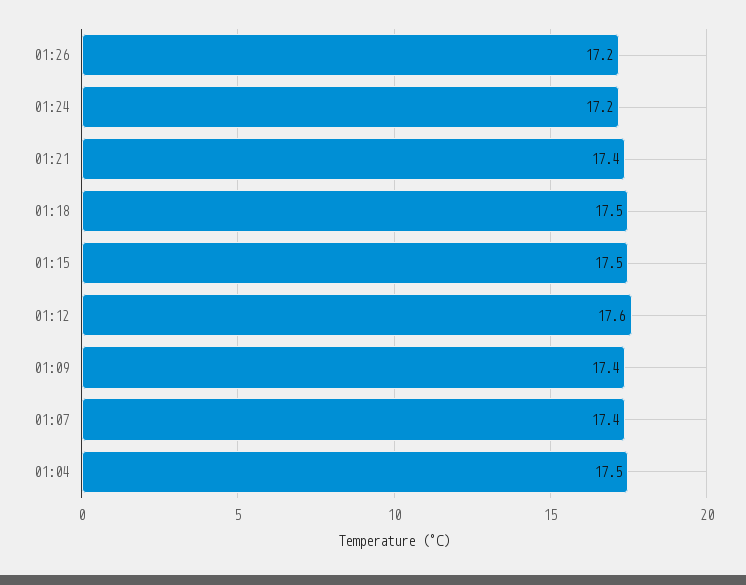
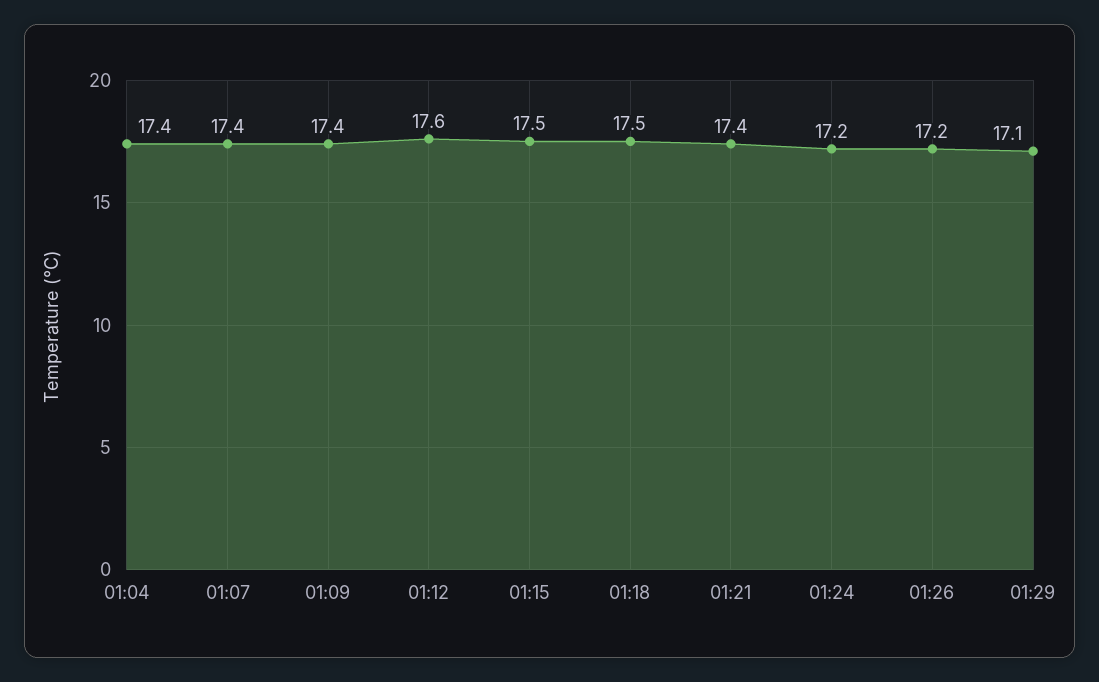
01:04: 17.5 -> 17.4
01:29: none -> 17.1

